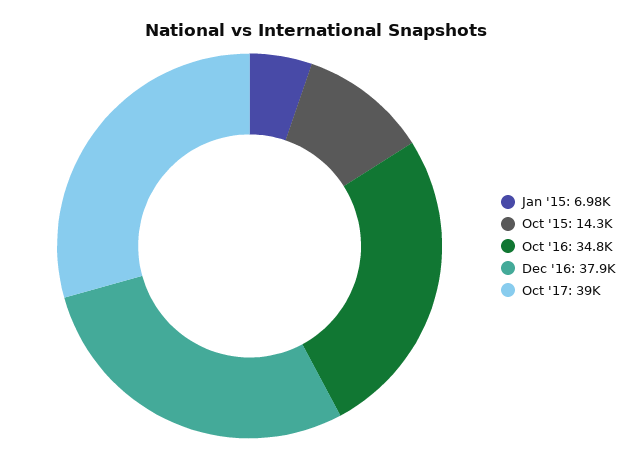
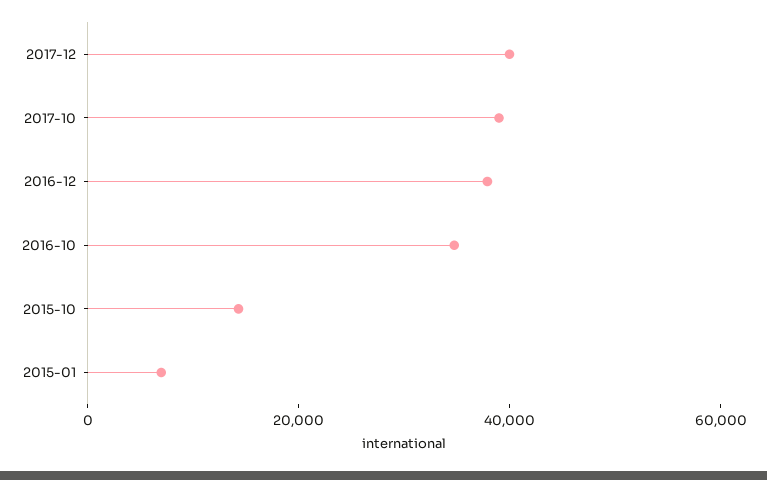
2017-12: none -> 40000

